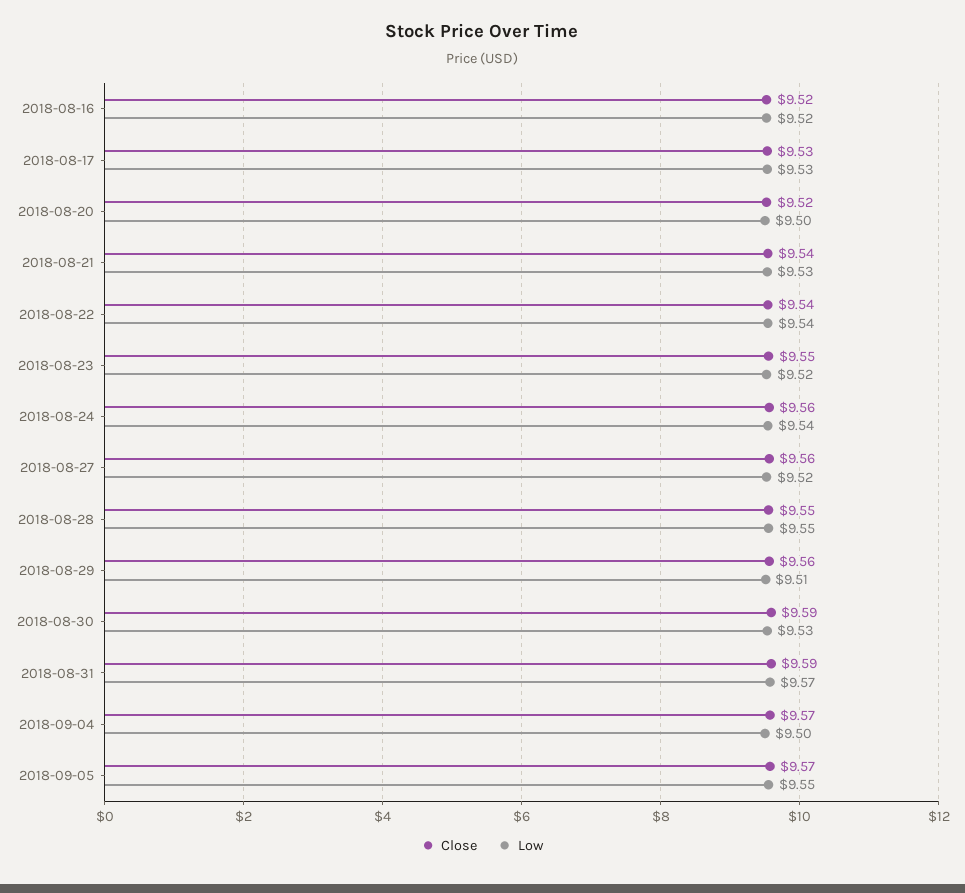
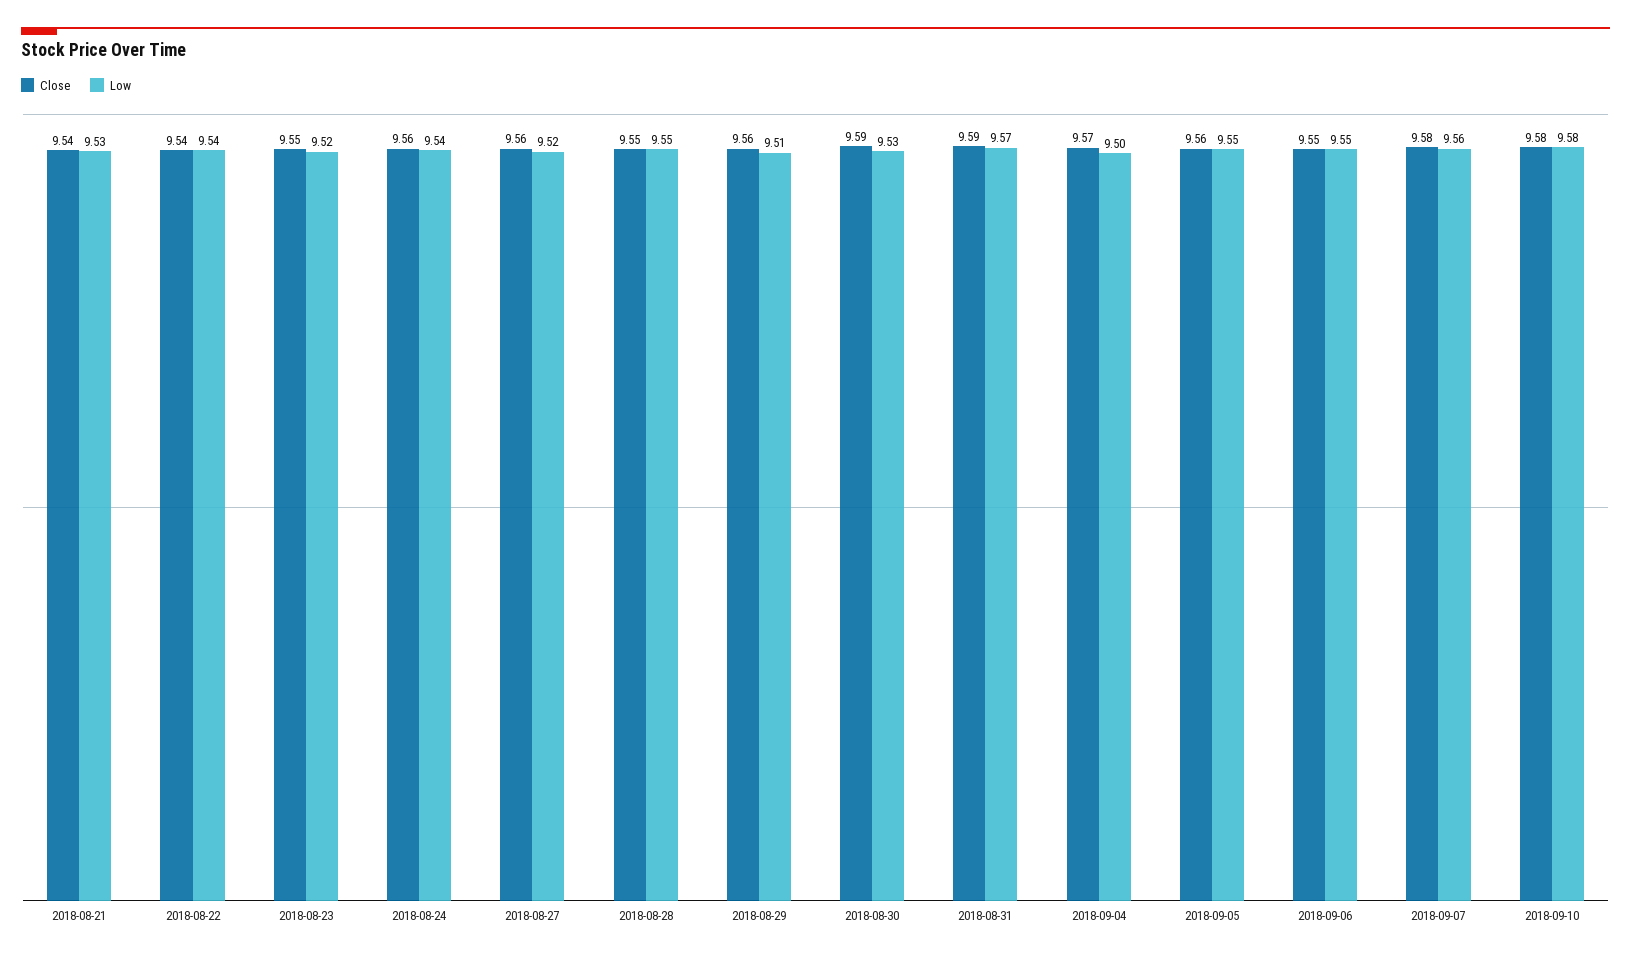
Close, 2018-08-16: 9.52 -> none
Low, 2018-08-16: 9.52 -> none
Close, 2018-08-17: 9.53 -> none
Low, 2018-08-17: 9.53 -> none
Close, 2018-08-20: 9.52 -> none
Low, 2018-08-20: 9.5 -> none
Close, 2018-09-05: 9.57 -> 9.56
Close, 2018-09-06: none -> 9.55
Low, 2018-09-06: none -> 9.55
Close, 2018-09-07: none -> 9.58
Low, 2018-09-07: none -> 9.56
Close, 2018-09-10: none -> 9.58
Low, 2018-09-10: none -> 9.58

